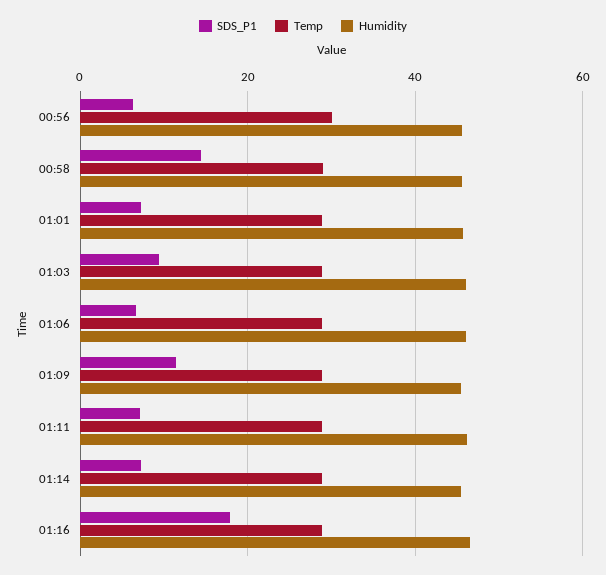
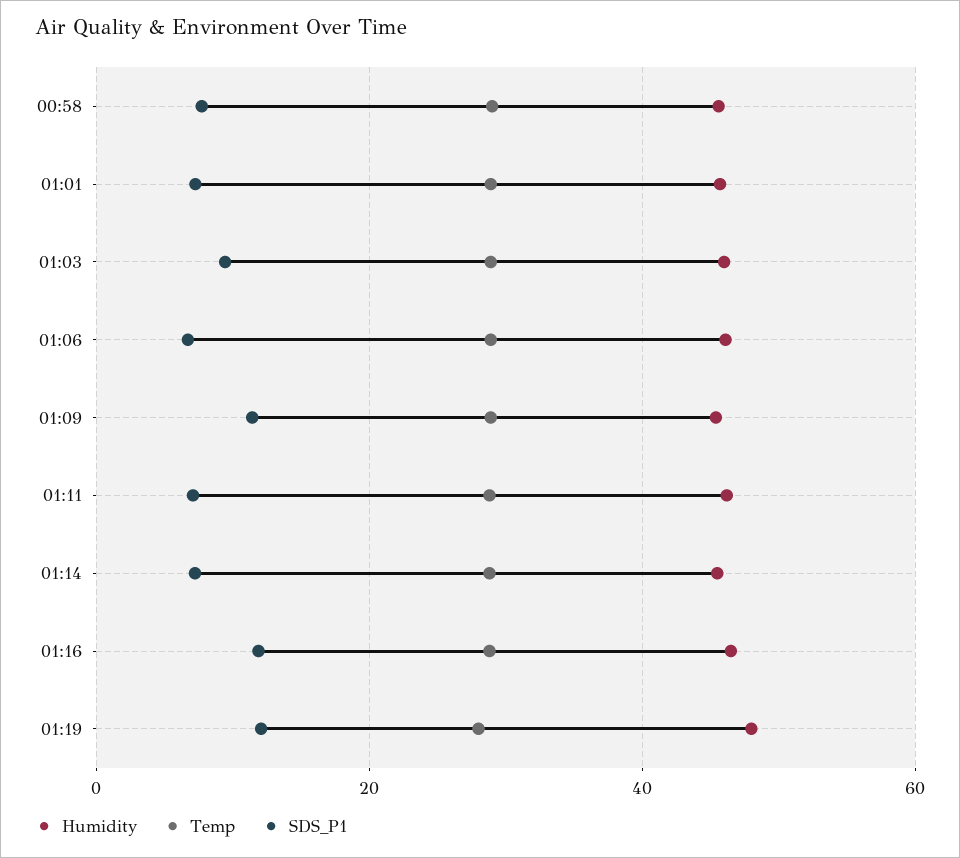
SDS_P1, 00:56: 6 -> none
Temp, 00:56: 30 -> none
Humidity, 00:56: 46 -> none
SDS_P1, 00:58: 14 -> 8
SDS_P1, 01:16: 18 -> 12
Humidity, 01:19: none -> 48
Temp, 01:19: none -> 28
SDS_P1, 01:19: none -> 12

